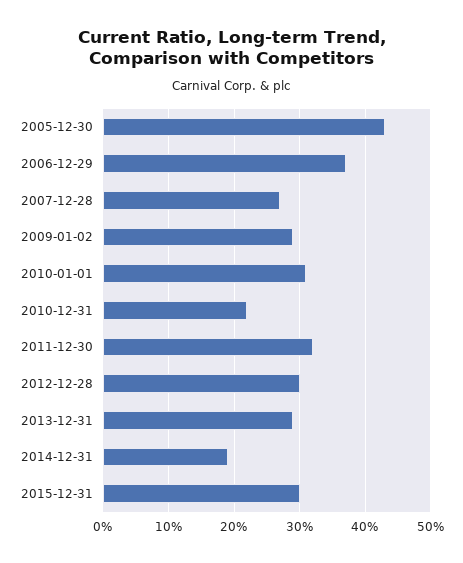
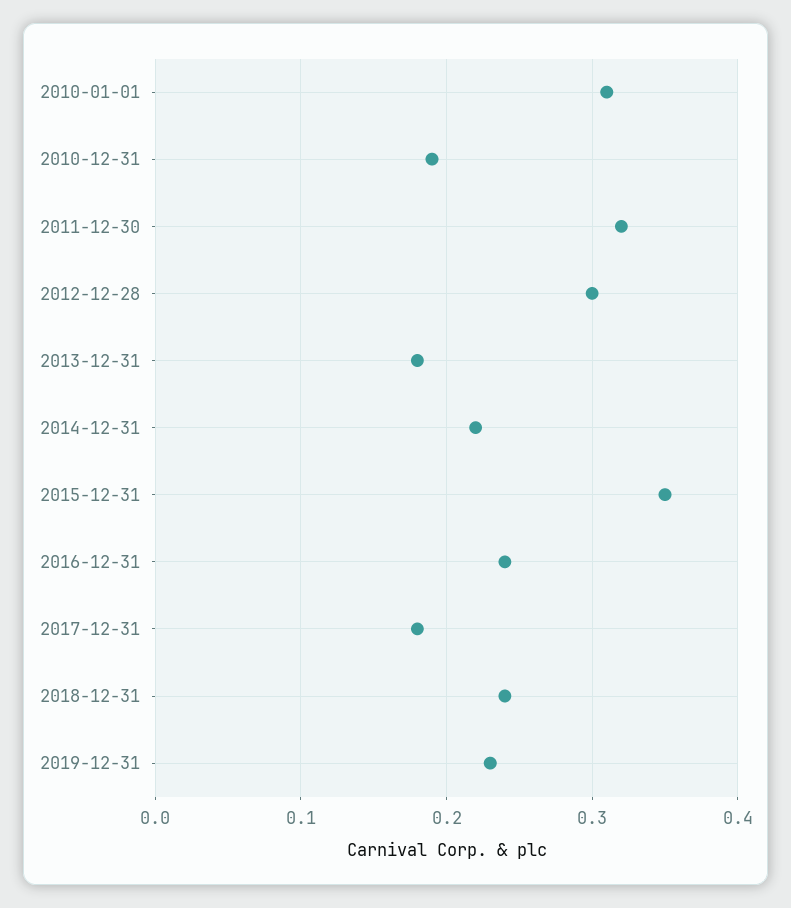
2005-12-30: 0.43 -> none
2006-12-29: 0.37 -> none
2007-12-28: 0.27 -> none
2009-01-02: 0.29 -> none
2010-12-31: 0.22 -> 0.19
2013-12-31: 0.29 -> 0.18
2014-12-31: 0.19 -> 0.22
2015-12-31: 0.3 -> 0.35
2016-12-31: none -> 0.24
2017-12-31: none -> 0.18
2018-12-31: none -> 0.24
2019-12-31: none -> 0.23

